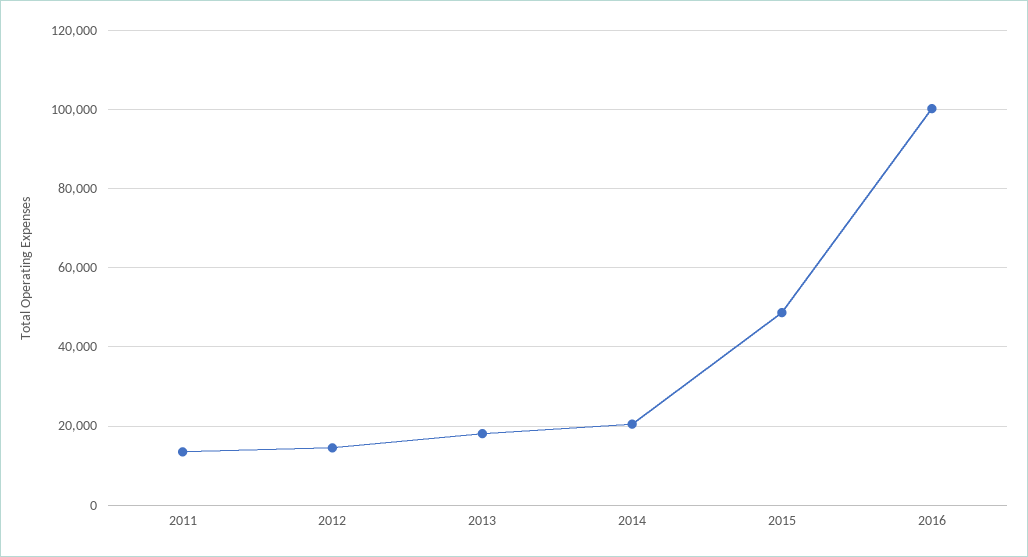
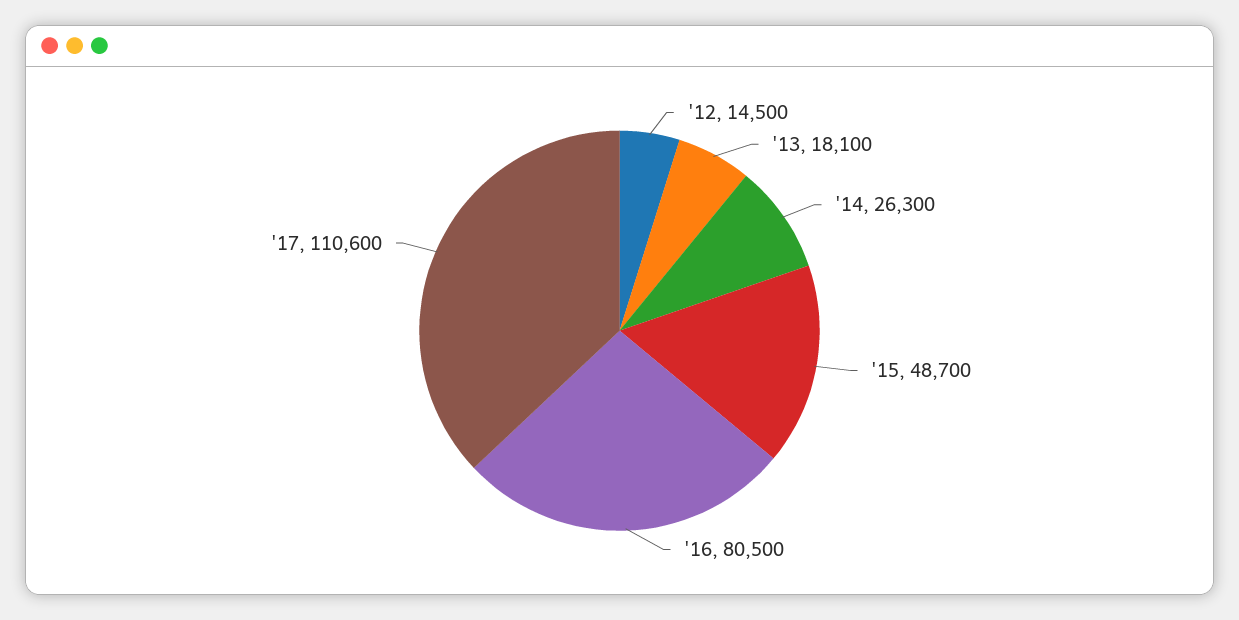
2011: 14000 -> none
2014: 20000 -> 26300
2016: 100000 -> 80500
'17: none -> 110600

